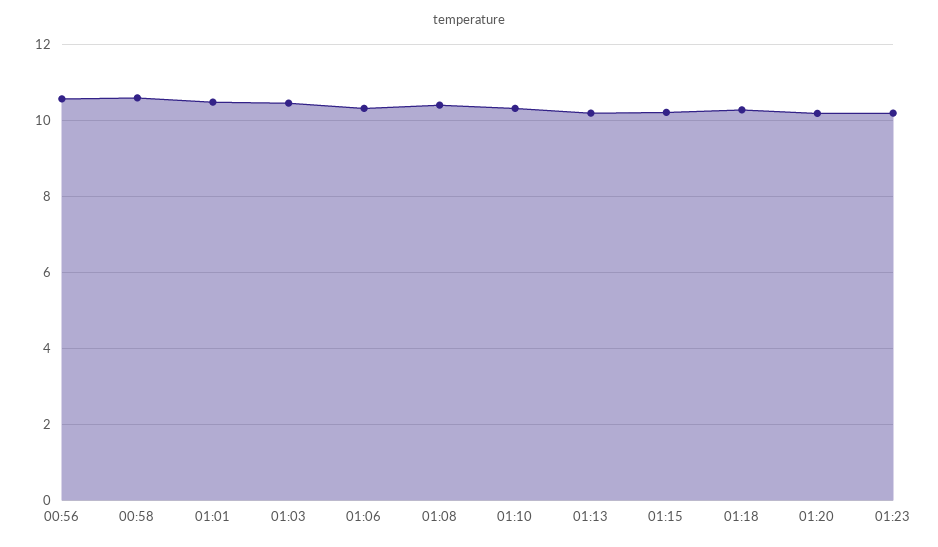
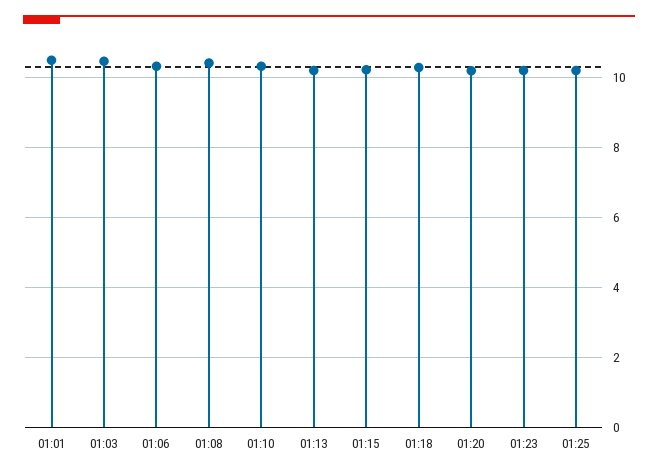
00:56: 10.6 -> none
00:58: 10.6 -> none
01:25: none -> 10.2

